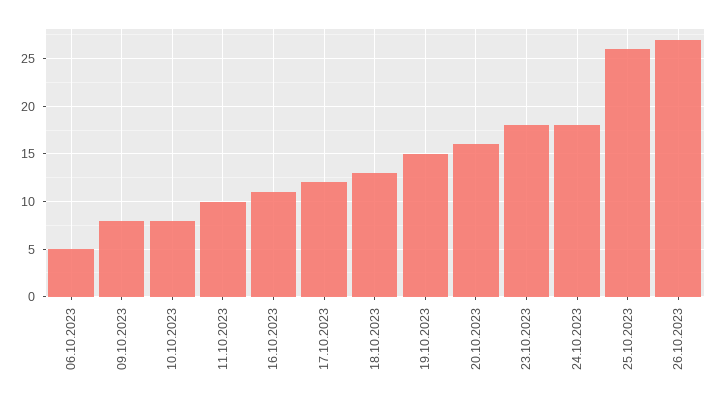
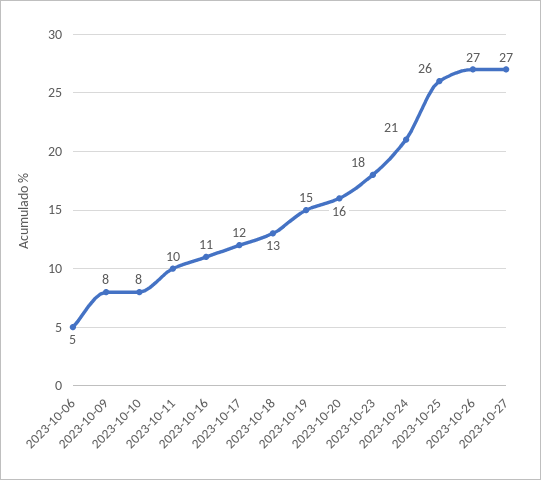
24.10.2023: 18 -> 21
2023-10-27: none -> 27

